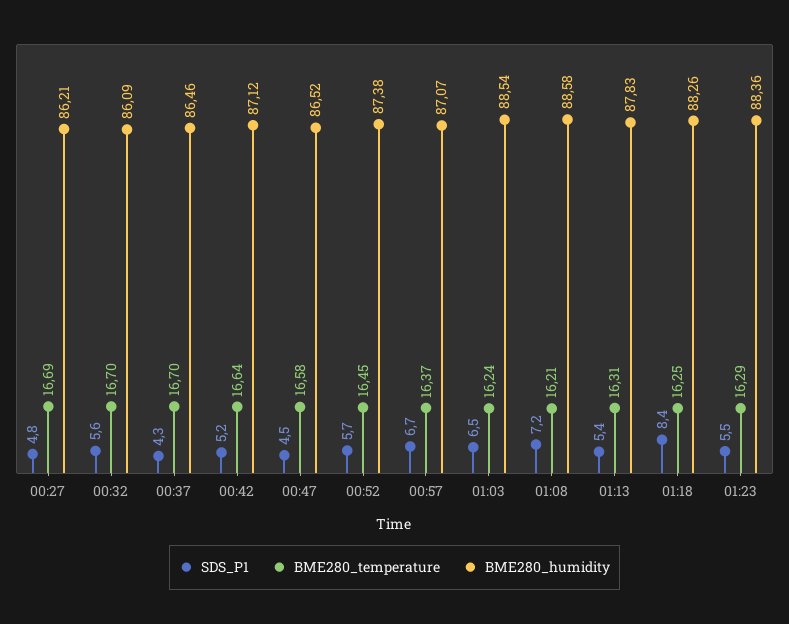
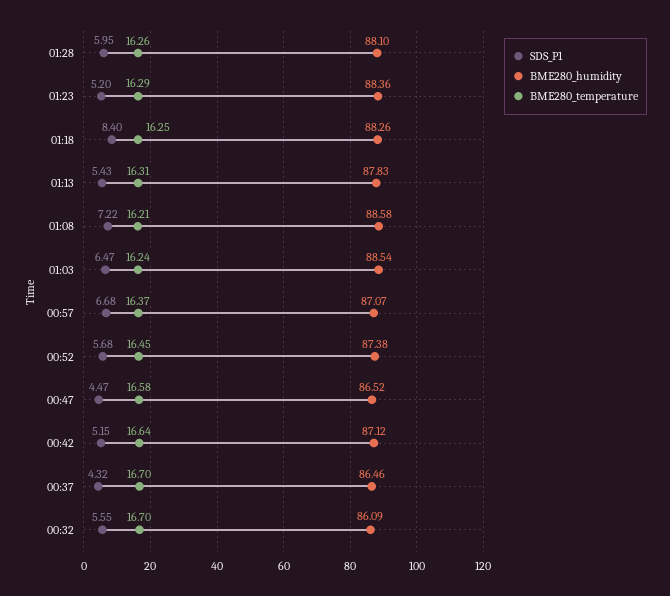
SDS_P1, 00:27: 4.8 -> none
BME280_temperature, 00:27: 16.69 -> none
BME280_humidity, 00:27: 86.21 -> none
SDS_P1, 01:23: 5.5 -> 5.2
SDS_P1, 01:28: none -> 5.95
BME280_humidity, 01:28: none -> 88.1
BME280_temperature, 01:28: none -> 16.26

